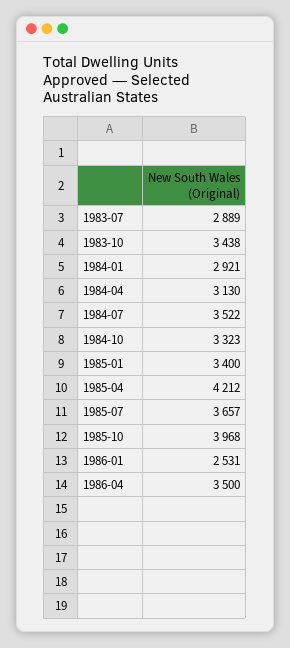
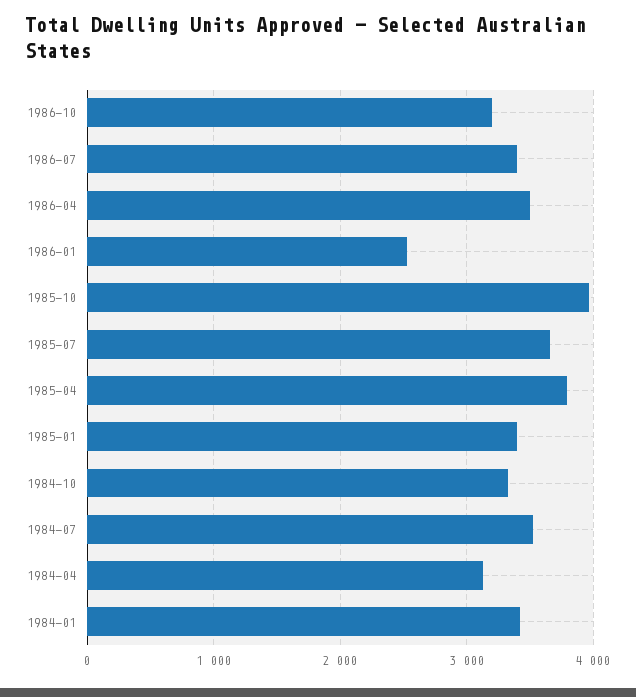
1983-07: 2889 -> none
1983-10: 3438 -> none
1984-01: 2921 -> 3400
1985-04: 4212 -> 3800
1986-10: none -> 3200
1986-07: none -> 3400

